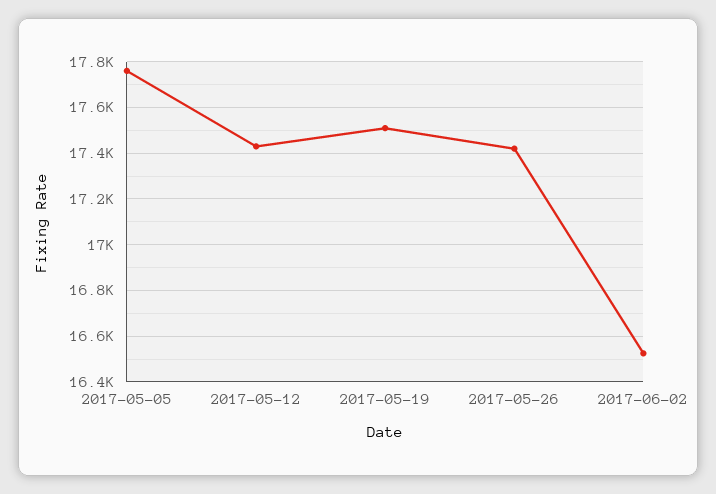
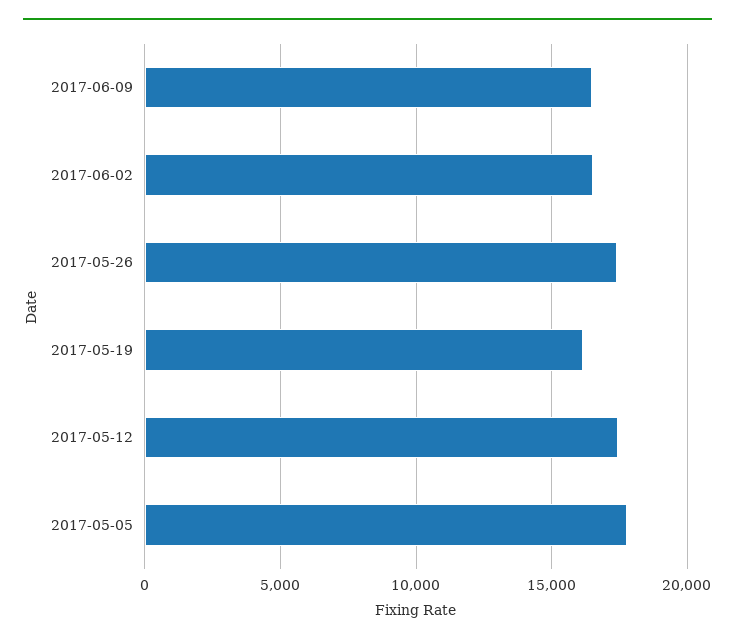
2017-05-19: 17500 -> 16000
2017-06-09: none -> 16500

